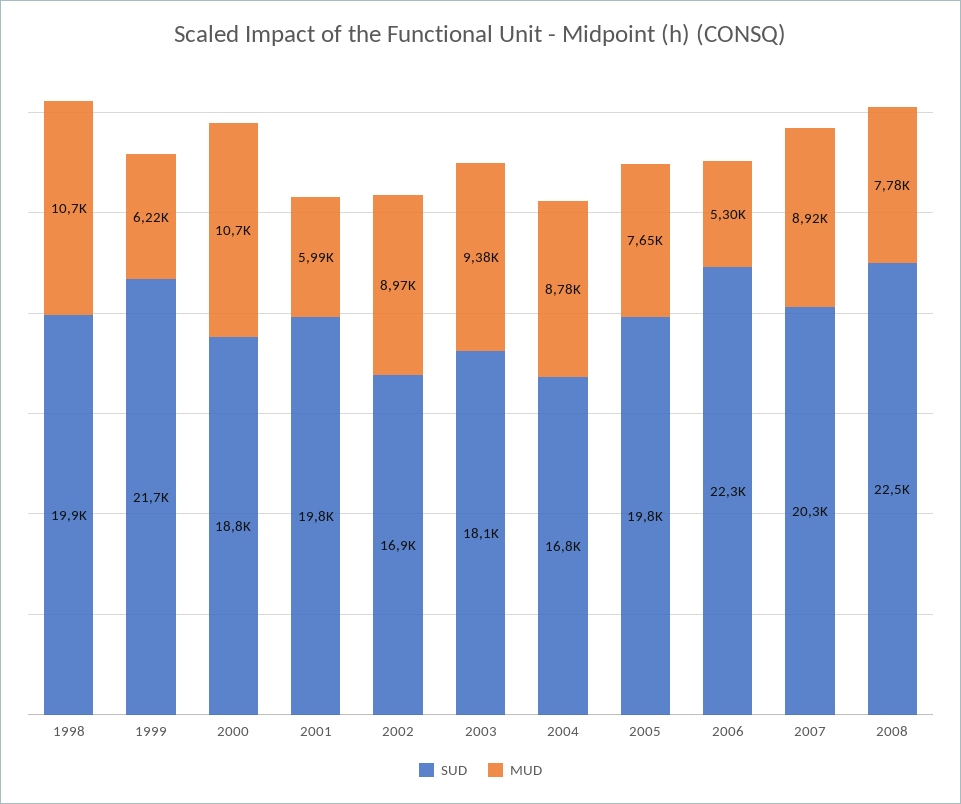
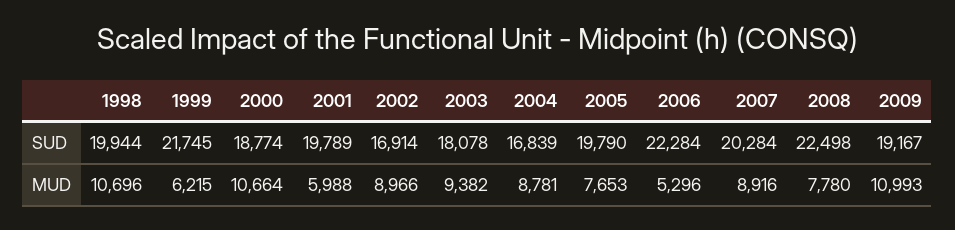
SUD, 2009: none -> 19167
MUD, 2009: none -> 10993

